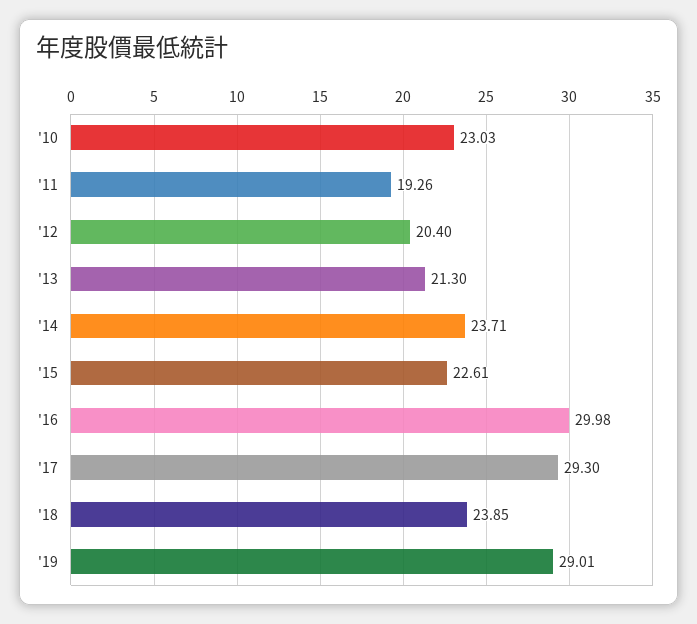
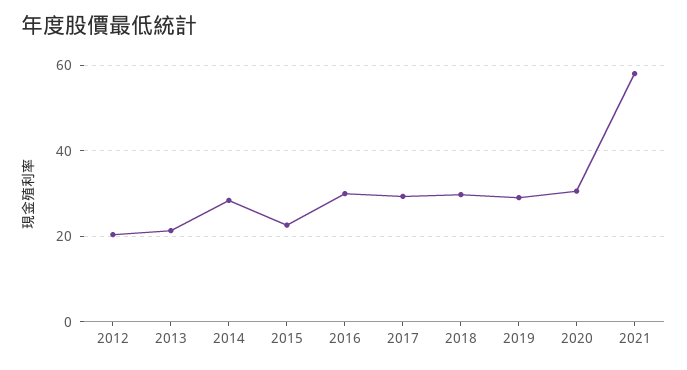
'10: 23.03 -> none
'11: 19.26 -> none
'14: 23.71 -> 28
'18: 23.85 -> 30
2020: none -> 30
2021: none -> 58

